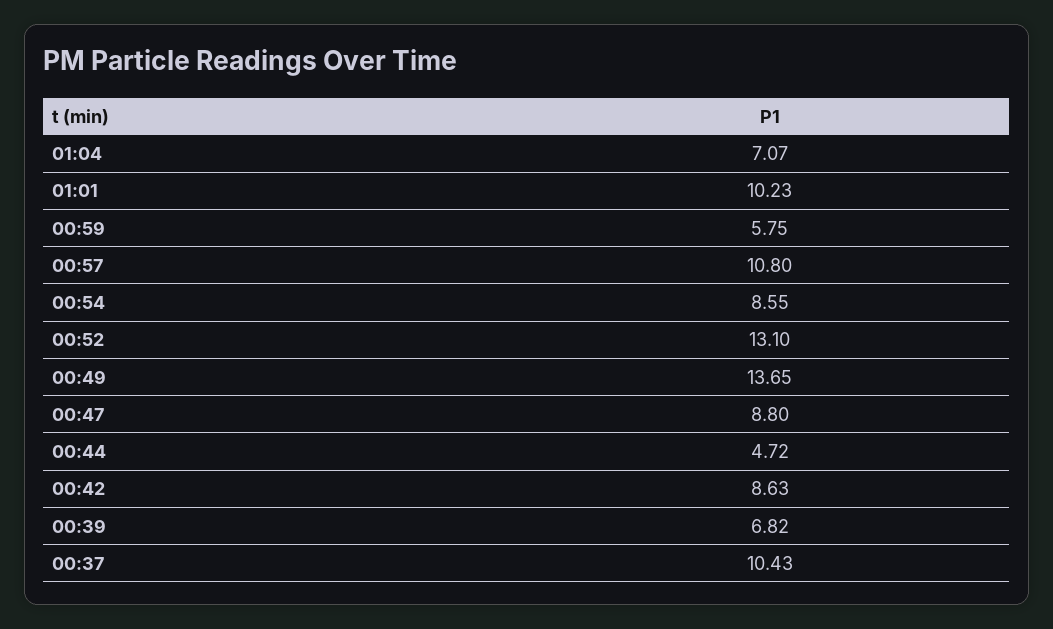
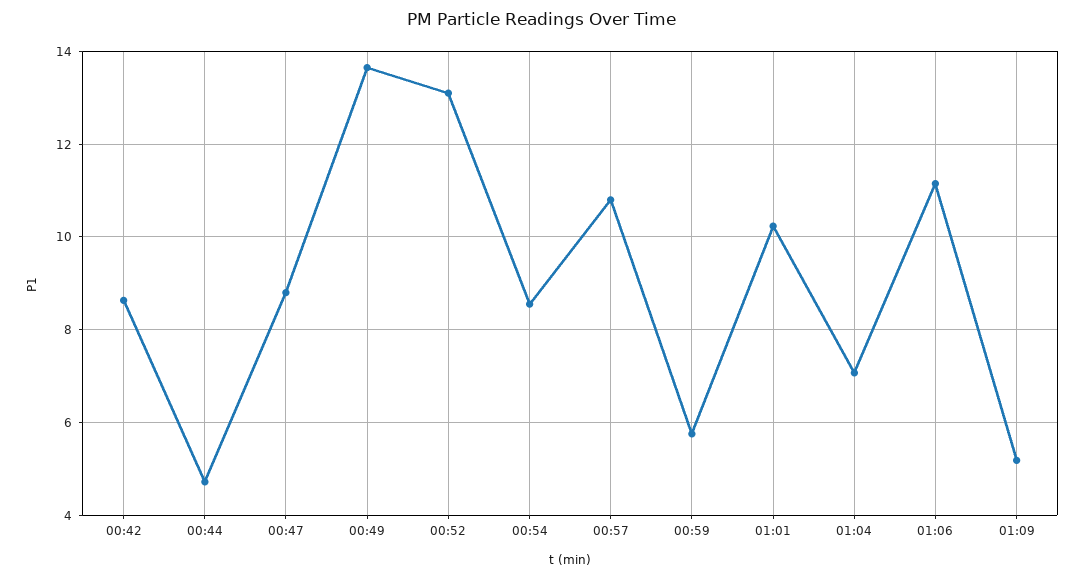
00:39: 6.82 -> none
00:37: 10.43 -> none
01:06: none -> 11.2
01:09: none -> 5.2

